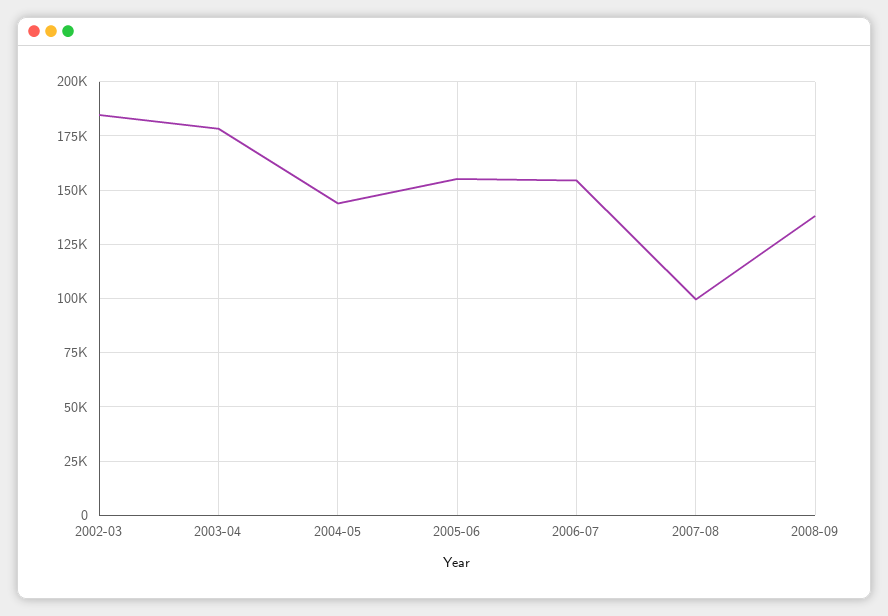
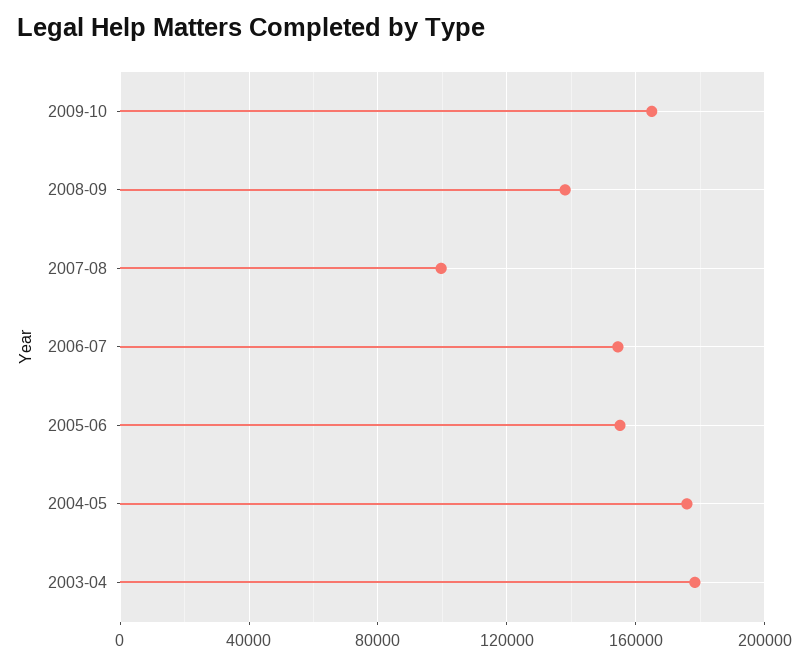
2002-03: 185000 -> none
2004-05: 145000 -> 175000
2009-10: none -> 165000

